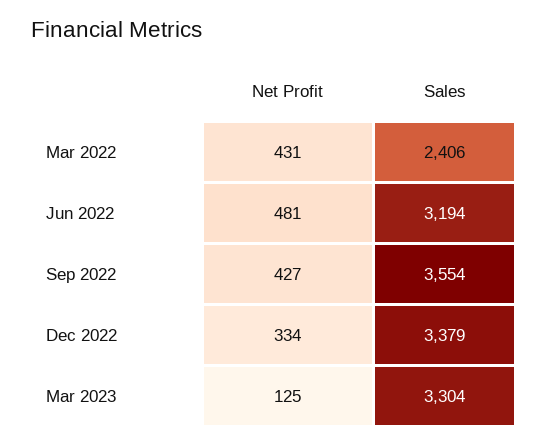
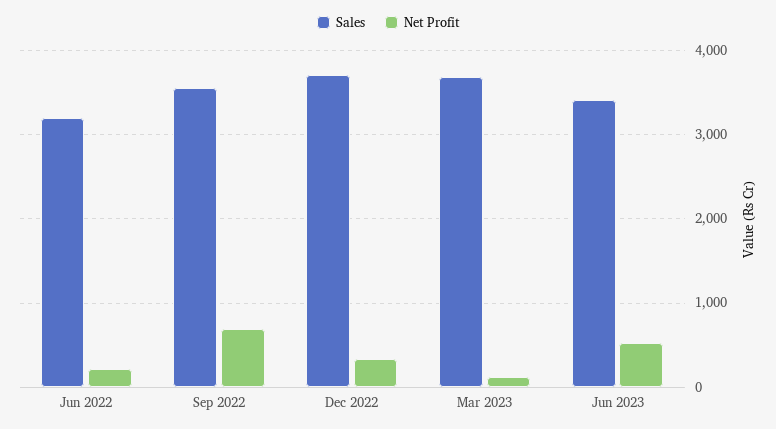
Net Profit, Mar 2022: 431 -> none
Sales, Mar 2022: 2406 -> none
Net Profit, Jun 2022: 481 -> 200
Net Profit, Sep 2022: 427 -> 700
Sales, Dec 2022: 3379 -> 3700
Sales, Mar 2023: 3304 -> 3700
Sales, Jun 2023: none -> 3400
Net Profit, Jun 2023: none -> 500

